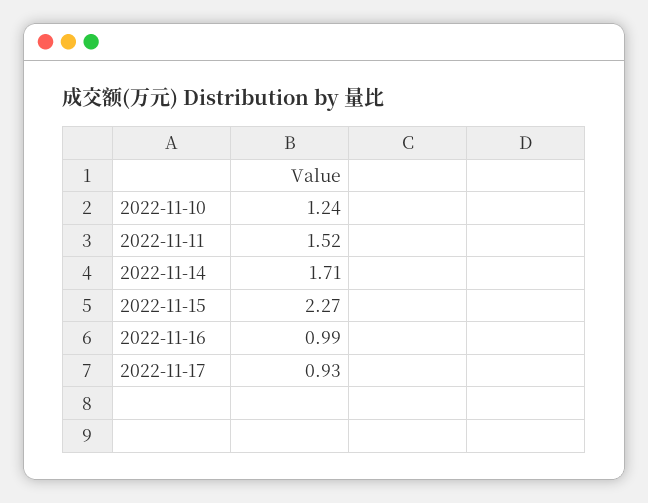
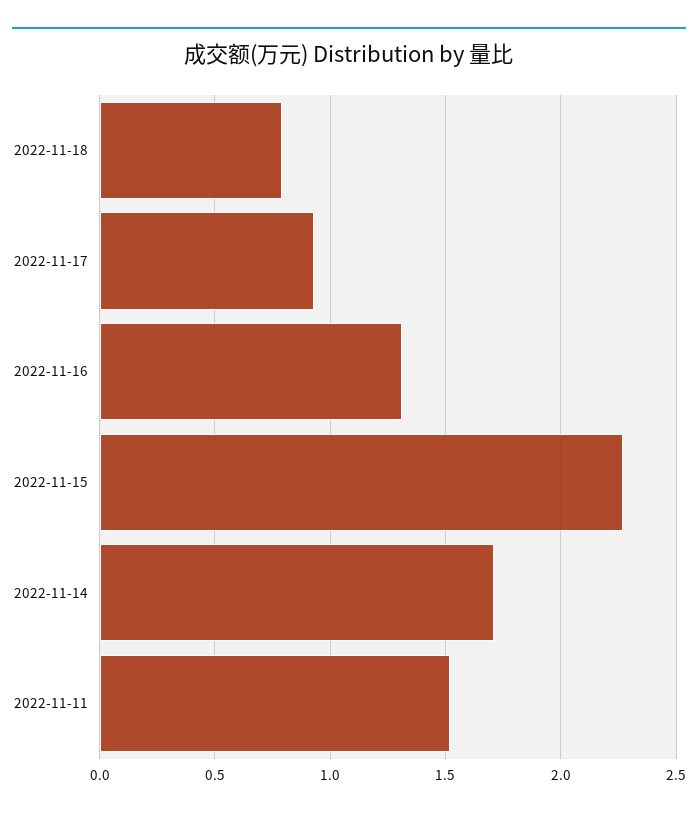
2022-11-10: 1.24 -> none
2022-11-16: 0.99 -> 1.3
2022-11-18: none -> 0.8

